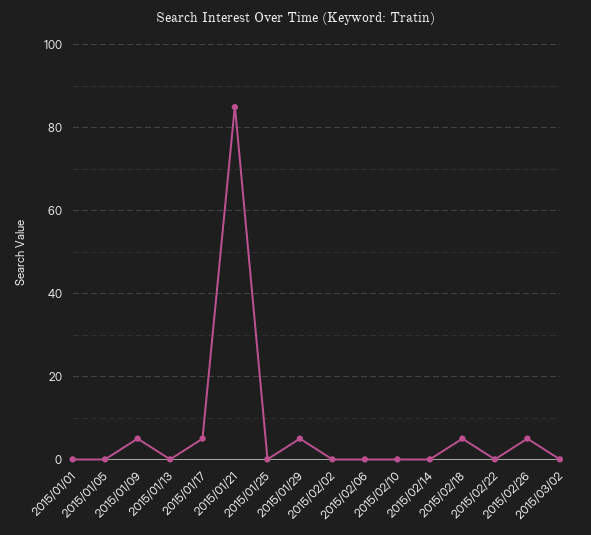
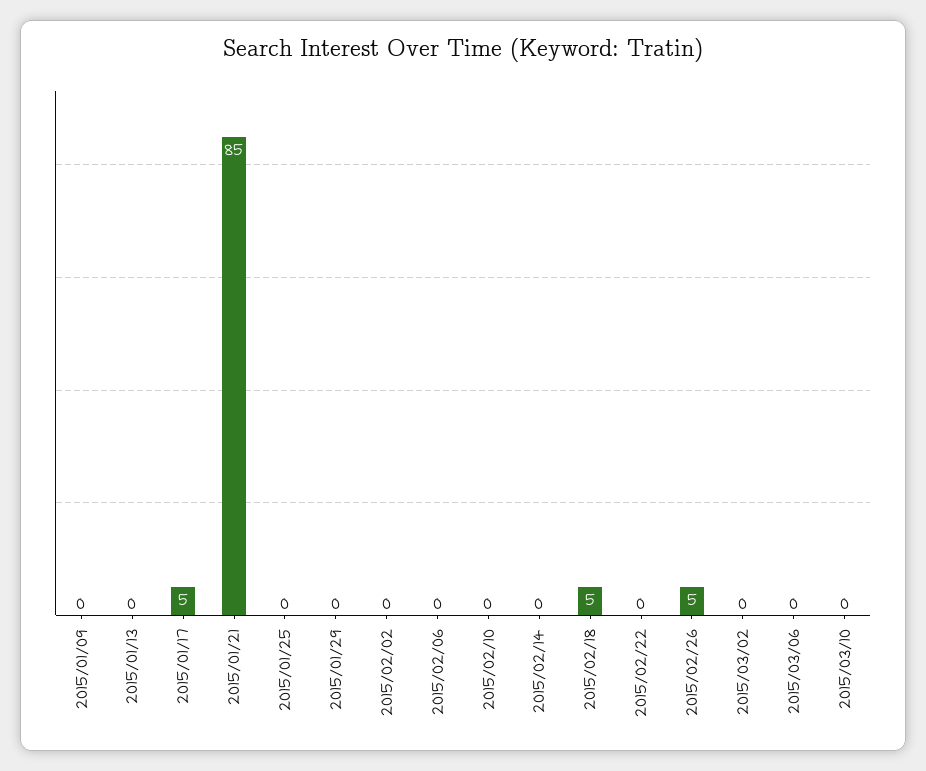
2015/01/01: 0 -> none
2015/01/05: 0 -> none
2015/01/09: 5 -> 0
2015/01/29: 5 -> 0
2015/03/06: none -> 0
2015/03/10: none -> 0

